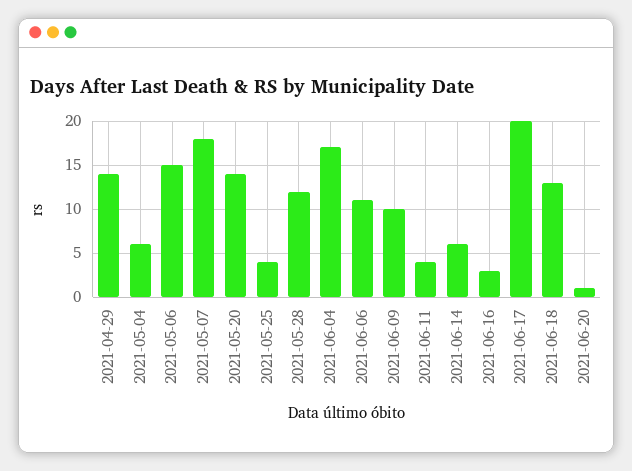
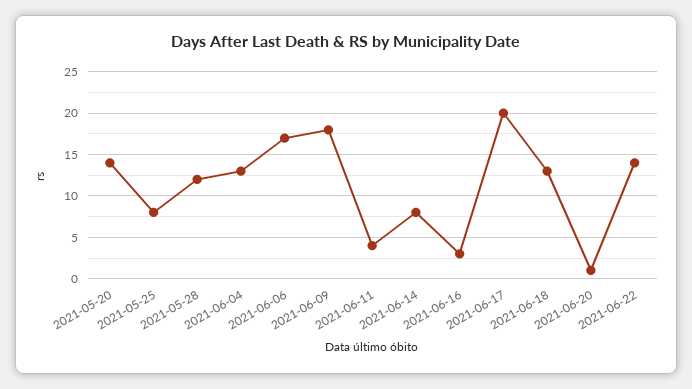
2021-04-29: 14 -> none
2021-05-04: 6 -> none
2021-05-06: 15 -> none
2021-05-07: 18 -> none
2021-05-25: 4 -> 8
2021-06-04: 17 -> 13
2021-06-06: 11 -> 17
2021-06-09: 10 -> 18
2021-06-14: 6 -> 8
2021-06-22: none -> 14

